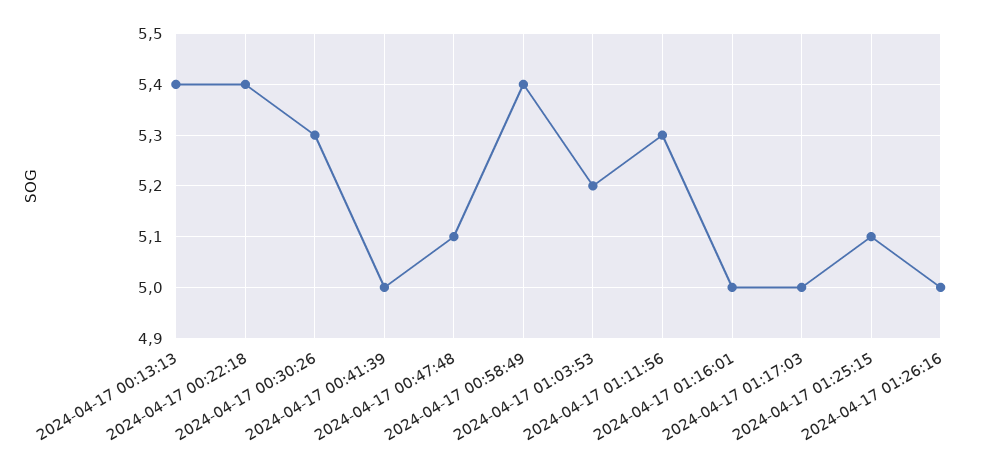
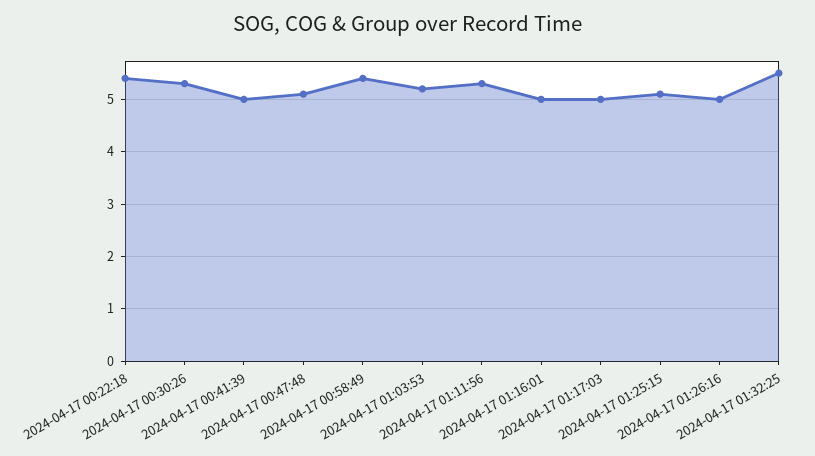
2024-04-17 00:13:13: 5.4 -> none
2024-04-17 01:32:25: none -> 5.5

